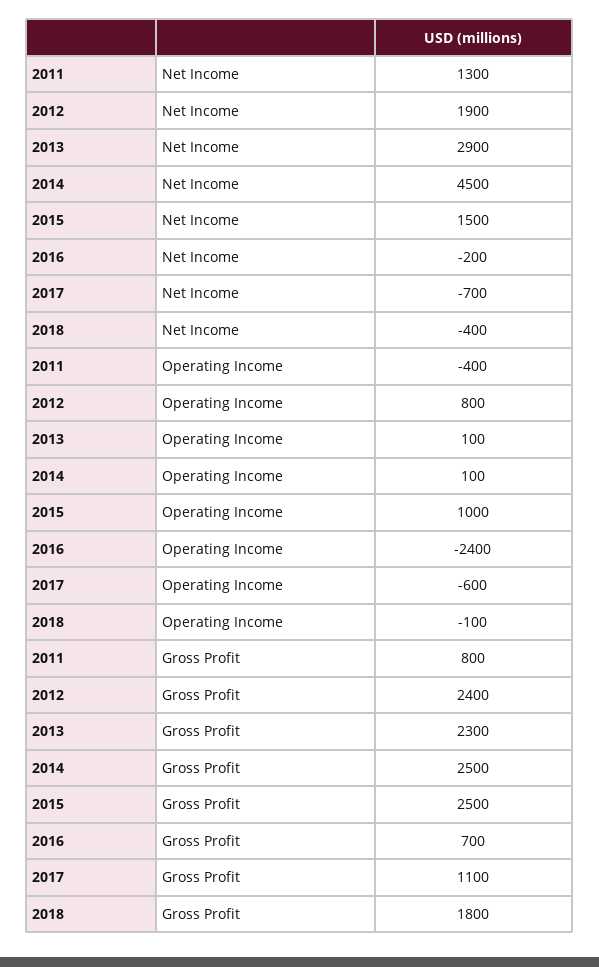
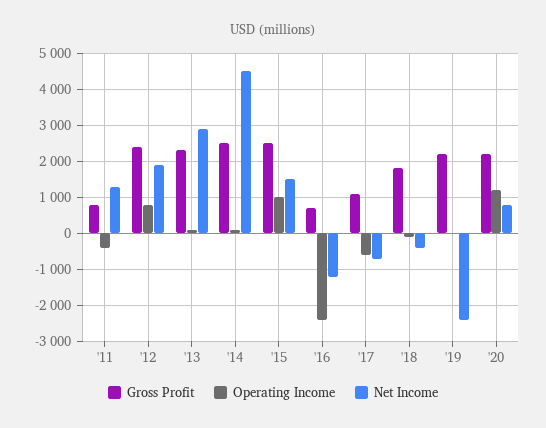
Net Income, 2016: -200 -> -1200
Gross Profit, '19: none -> 2200
Operating Income, '19: none -> 0
Net Income, '19: none -> -2400
Gross Profit, '20: none -> 2200
Operating Income, '20: none -> 1200
Net Income, '20: none -> 800

